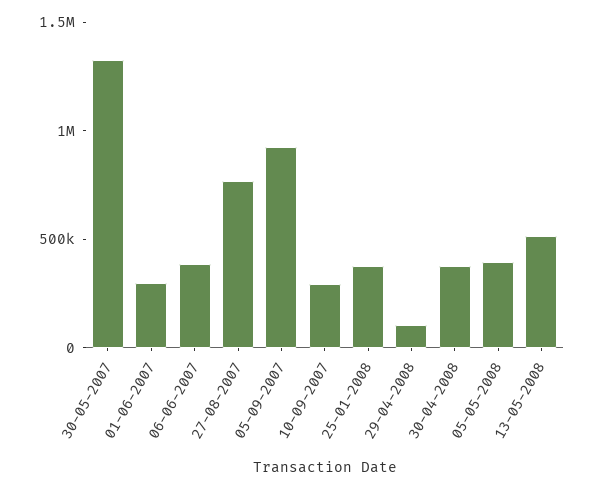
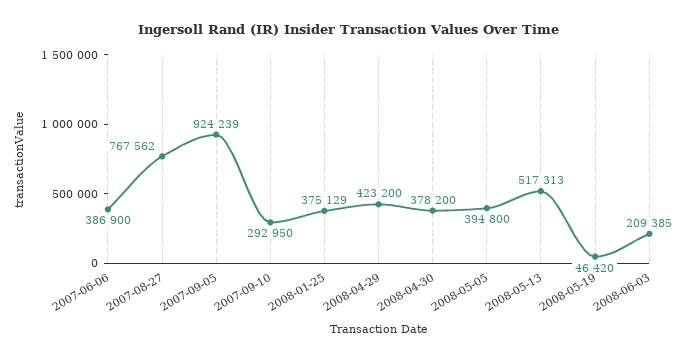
30-05-2007: 1300000 -> none
01-06-2007: 300000 -> none
29-04-2008: 100000 -> 423200
2008-05-19: none -> 46420
2008-06-03: none -> 209385

